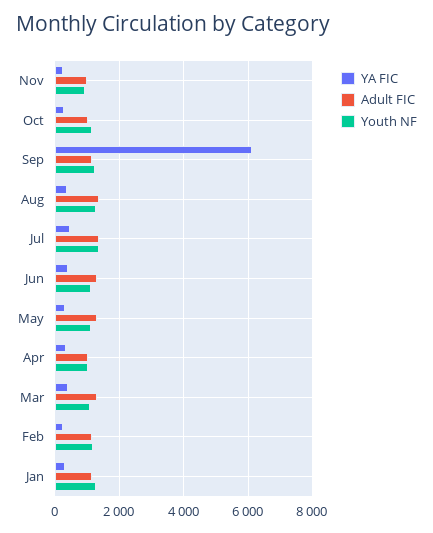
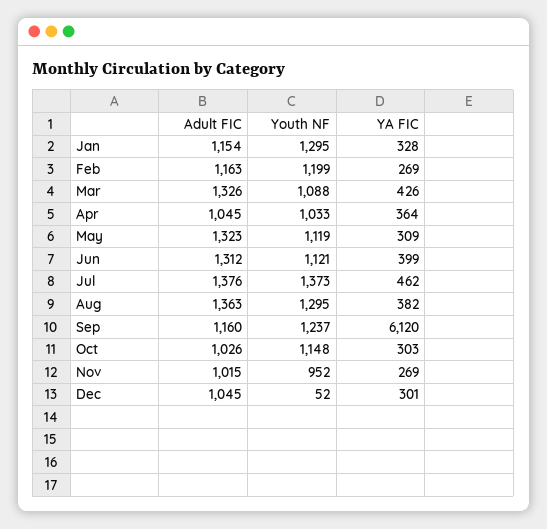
Adult FIC, Dec: none -> 1045
Youth NF, Dec: none -> 52
YA FIC, Dec: none -> 301

